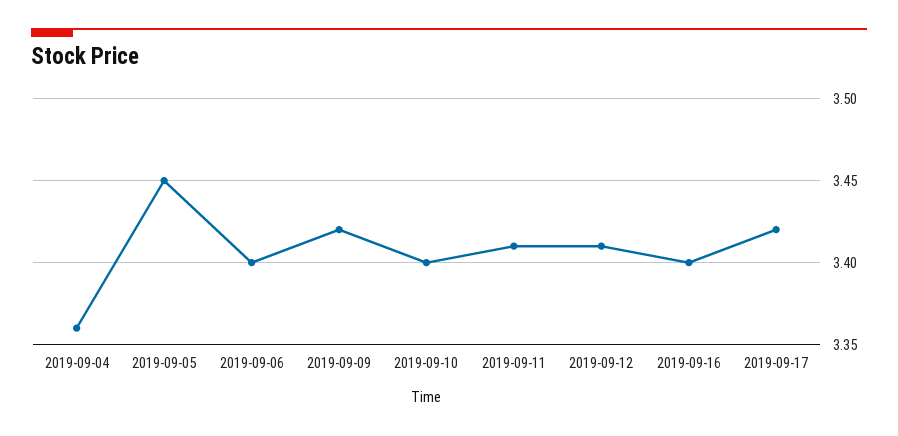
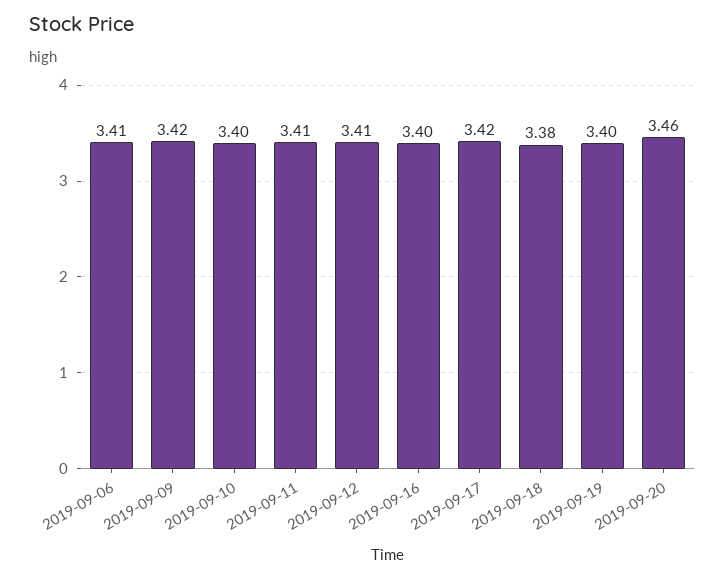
2019-09-04: 3.36 -> none
2019-09-05: 3.45 -> none
2019-09-06: 3.4 -> 3.41
2019-09-18: none -> 3.38
2019-09-19: none -> 3.4
2019-09-20: none -> 3.46

